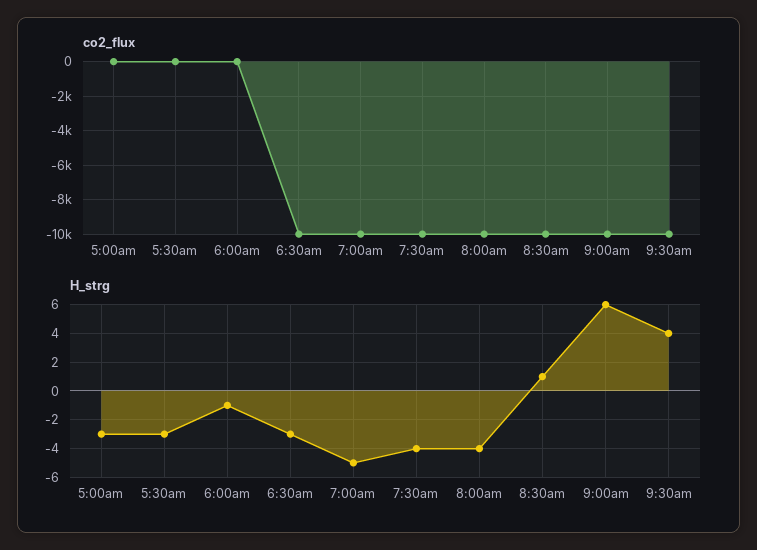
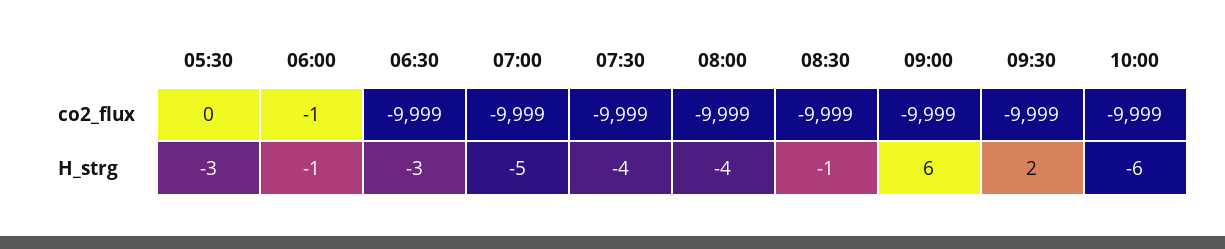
co2_flux, 5:00am: 0 -> none
H_strg, 5:00am: -3 -> none
H_strg, 8:30am: 1 -> -1
H_strg, 9:30am: 4 -> 2
co2_flux, 10:00: none -> -9999
H_strg, 10:00: none -> -6

